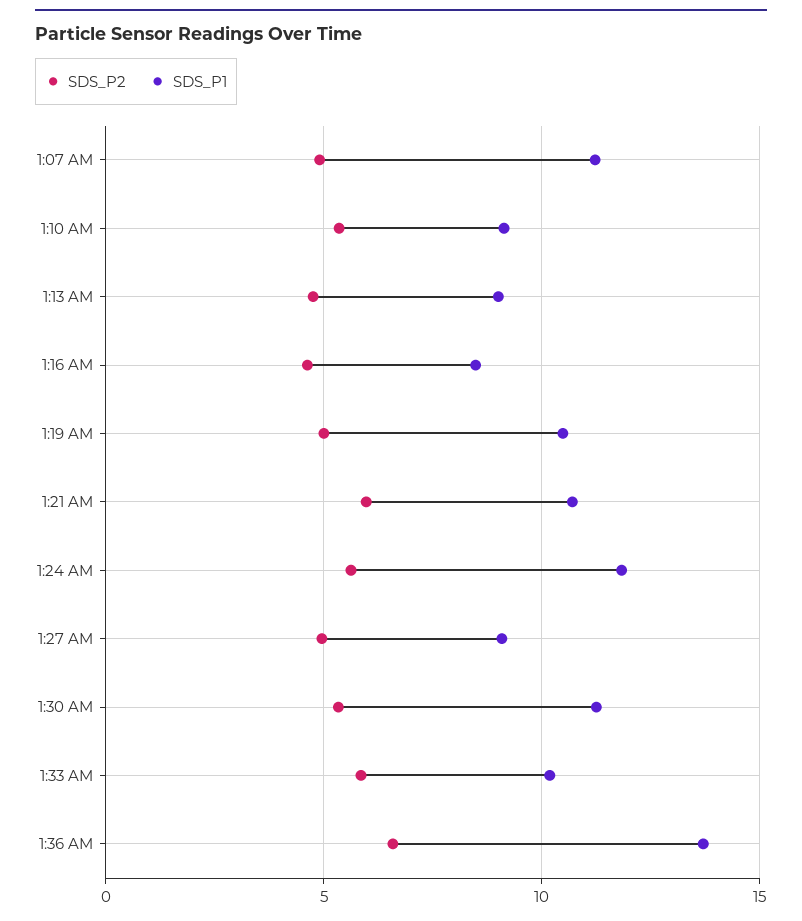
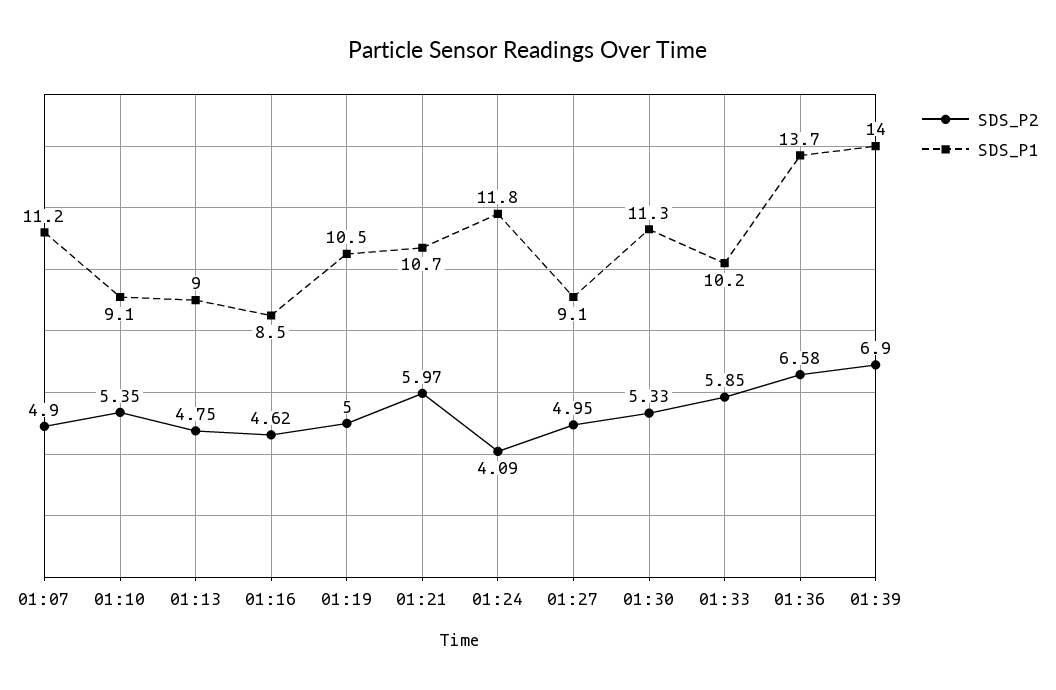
SDS_P2, 1:24 AM: 5.5 -> 4.09
SDS_P2, 01:39: none -> 6.9
SDS_P1, 01:39: none -> 14

